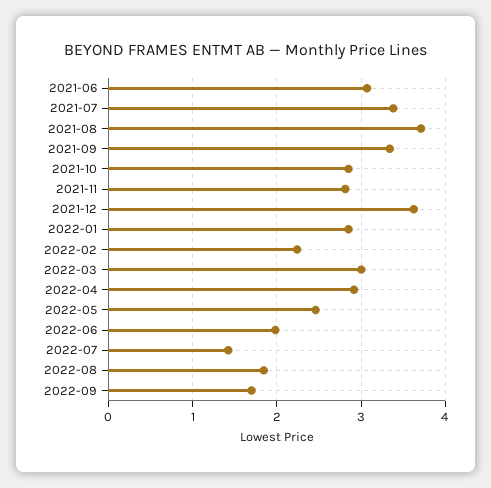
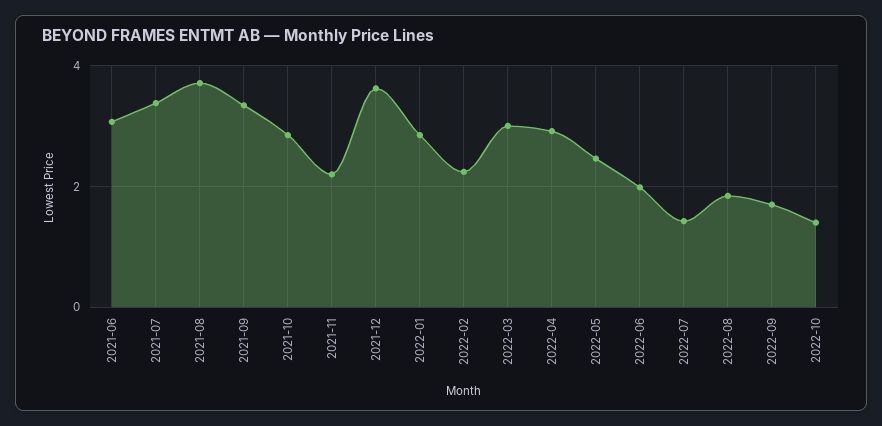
2021-11: 2.8 -> 2.2
2022-10: none -> 1.4

